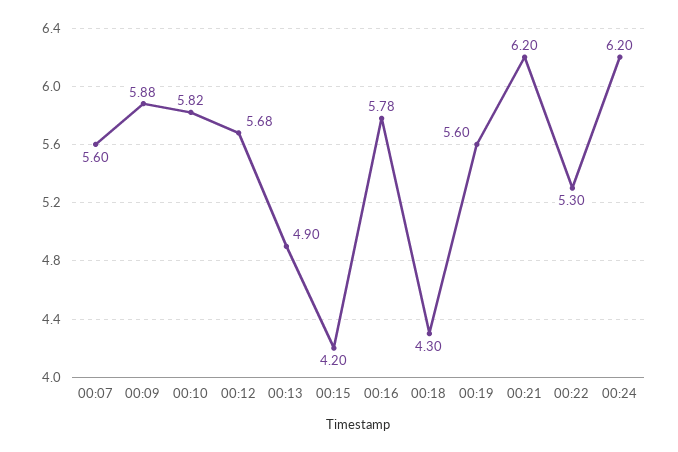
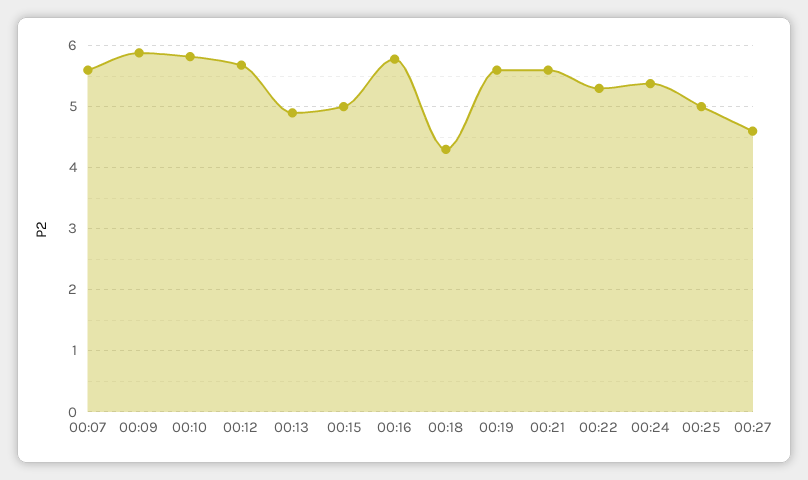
00:15: 4.2 -> 5
00:21: 6.2 -> 5.6
00:24: 6.2 -> 5.4
00:25: none -> 5
00:27: none -> 4.6

